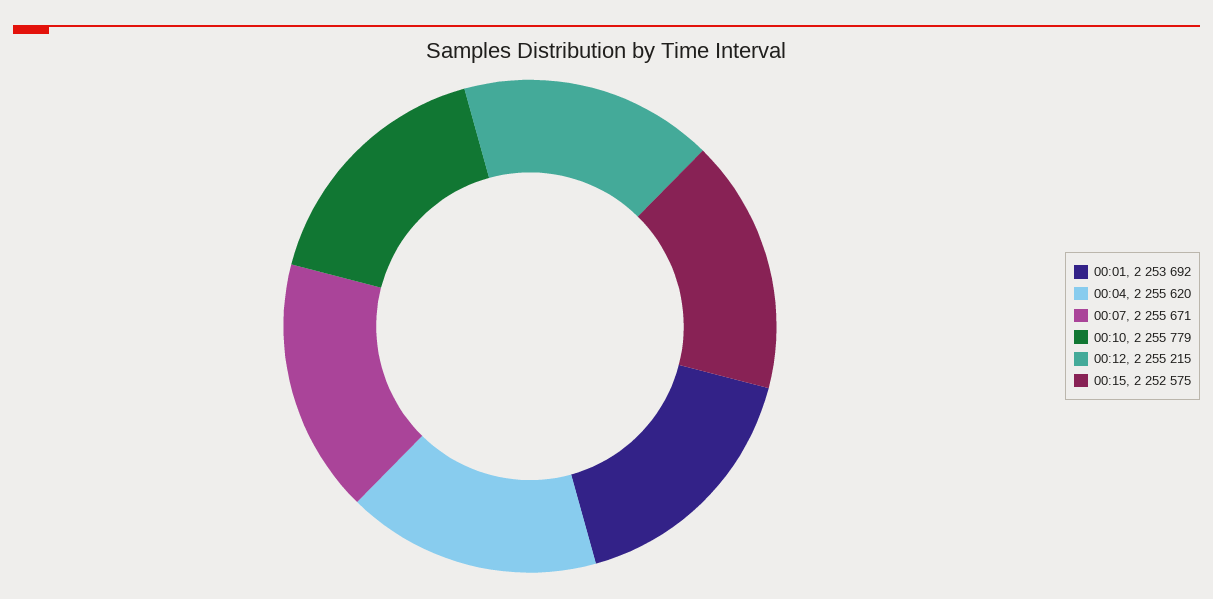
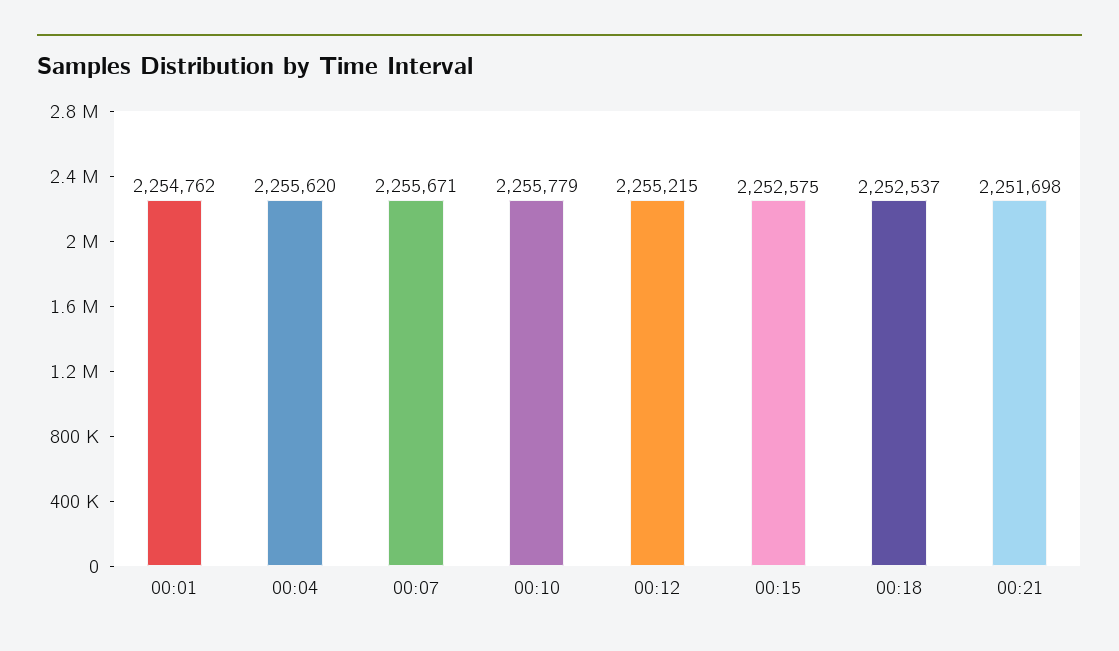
00:01: 2253692 -> 2254762
00:18: none -> 2252537
00:21: none -> 2251698

